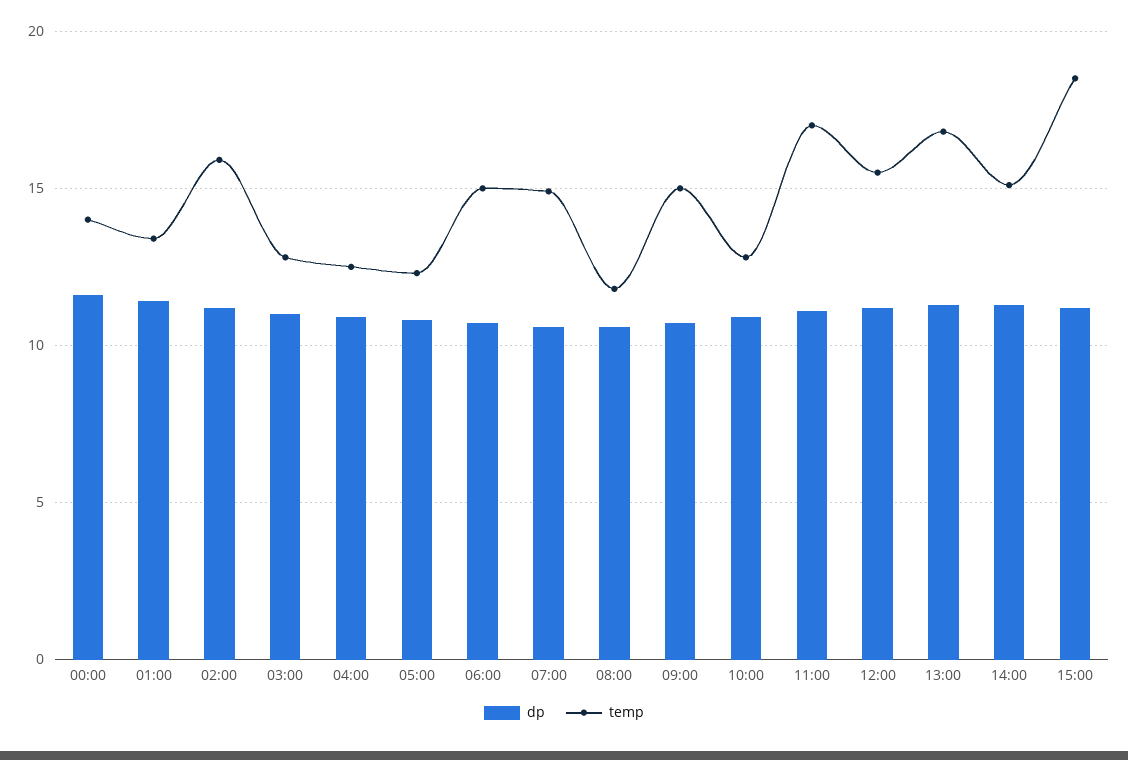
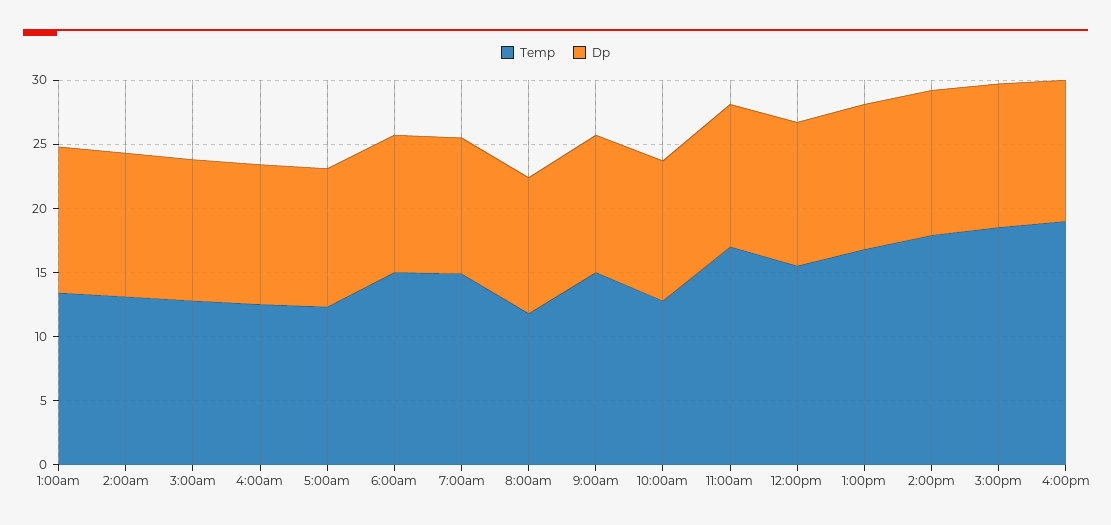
dp, 00:00: 11.5 -> none
temp, 00:00: 14 -> none
temp, 02:00: 16 -> 13
temp, 14:00: 15 -> 18
temp, 4:00pm: none -> 19
dp, 4:00pm: none -> 11

